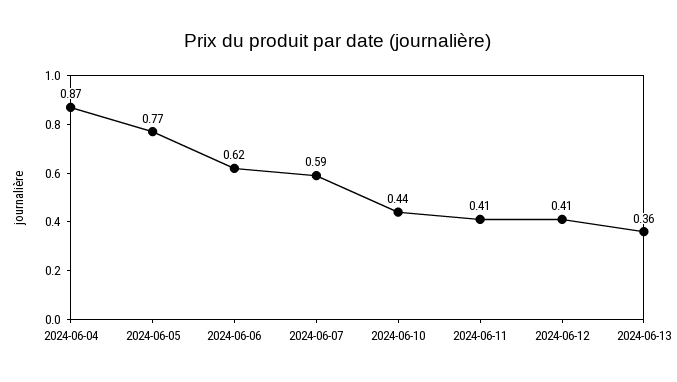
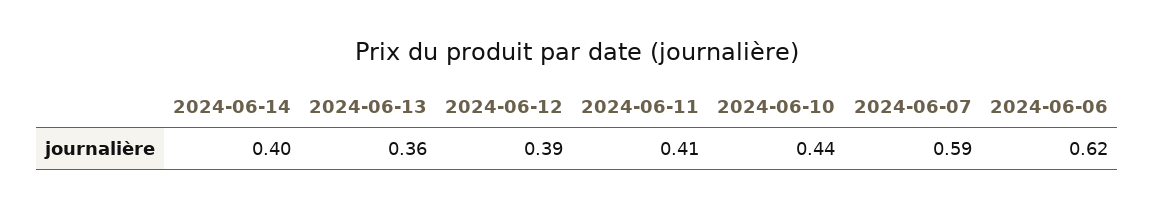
2024-06-04: 0.87 -> none
2024-06-05: 0.77 -> none
2024-06-12: 0.41 -> 0.39
2024-06-14: none -> 0.4

